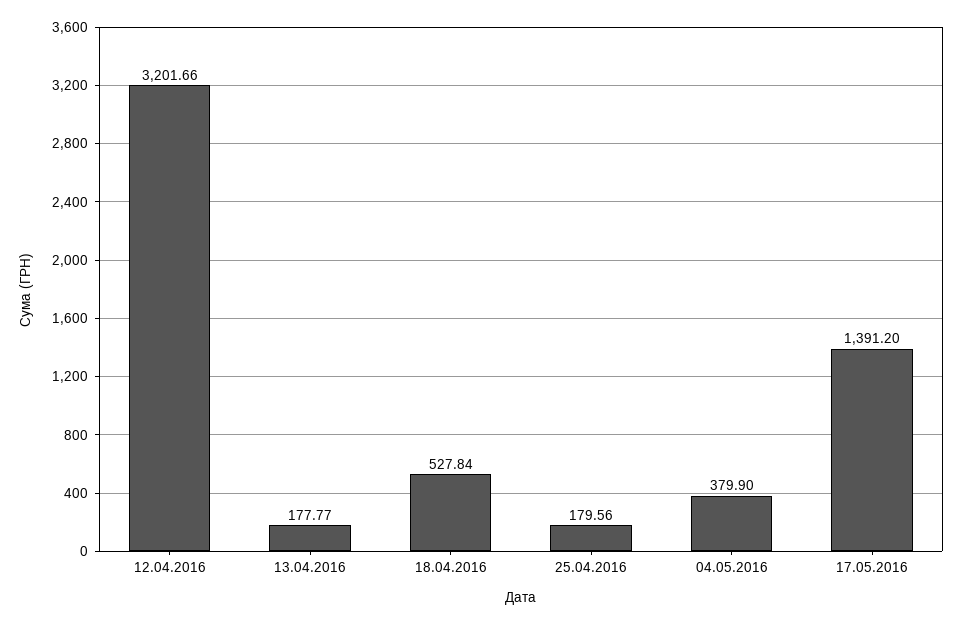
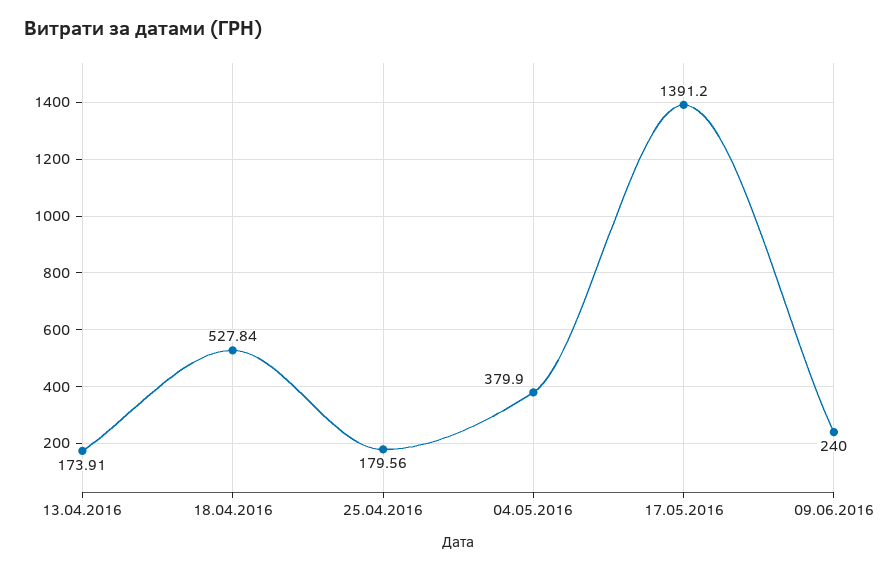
12.04.2016: 3201.66 -> none
13.04.2016: 177.77 -> 173.91
09.06.2016: none -> 240

